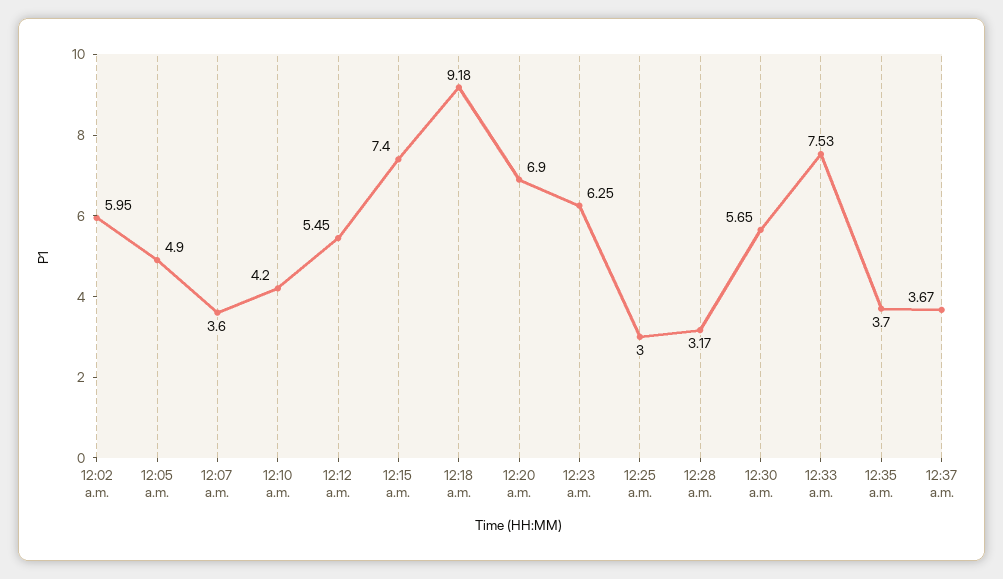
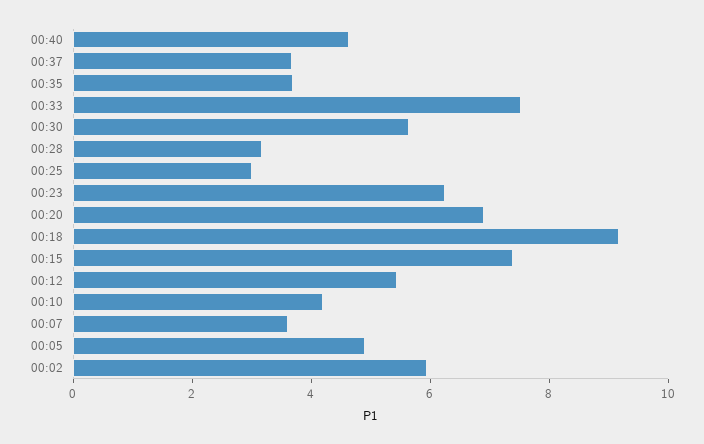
00:40: none -> 4.5

